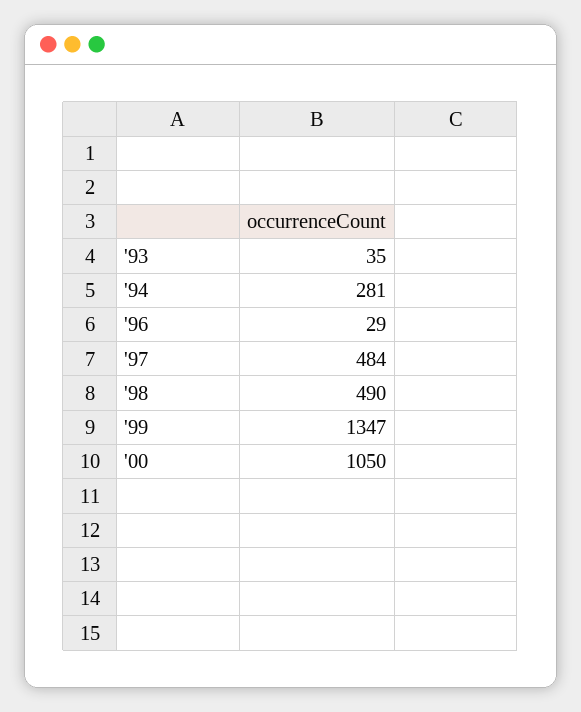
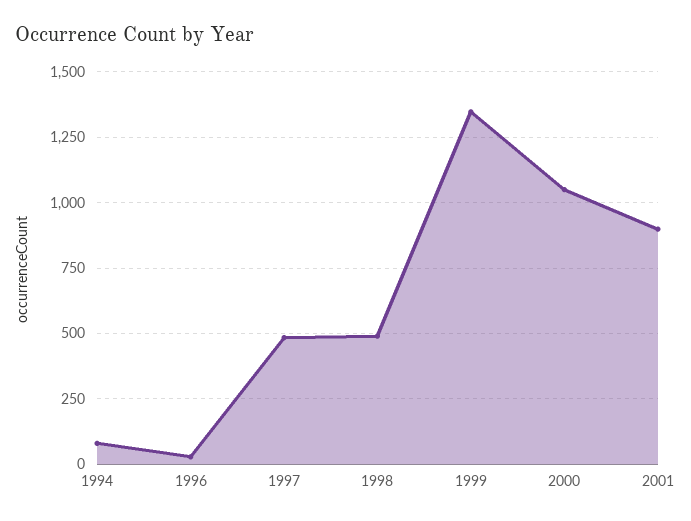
'93: 35 -> none
'94: 281 -> 75
2001: none -> 900

